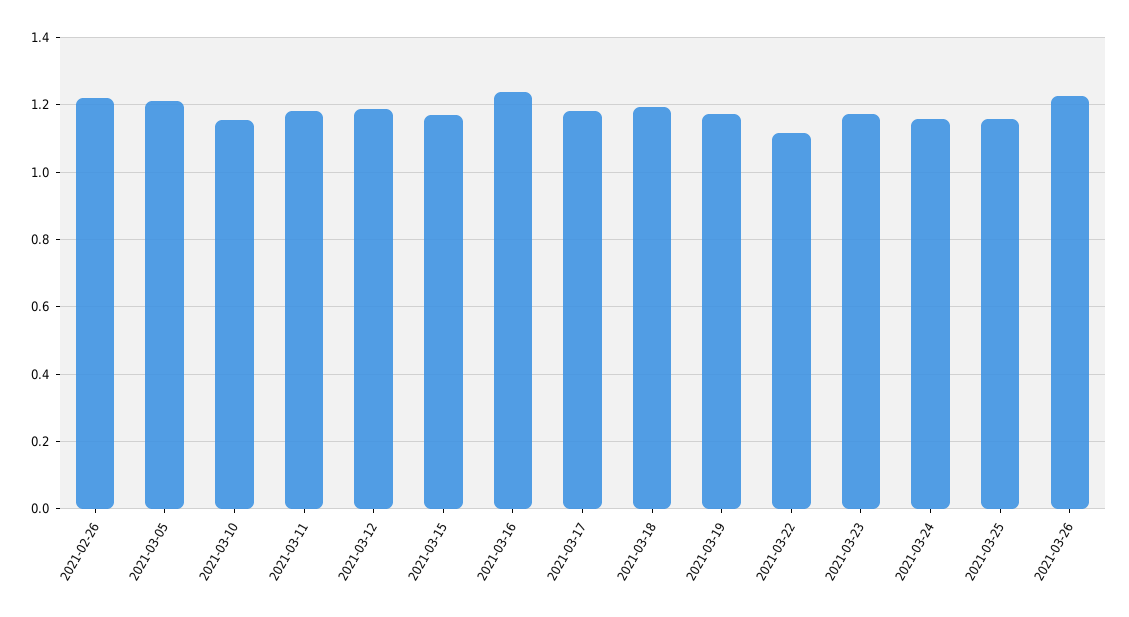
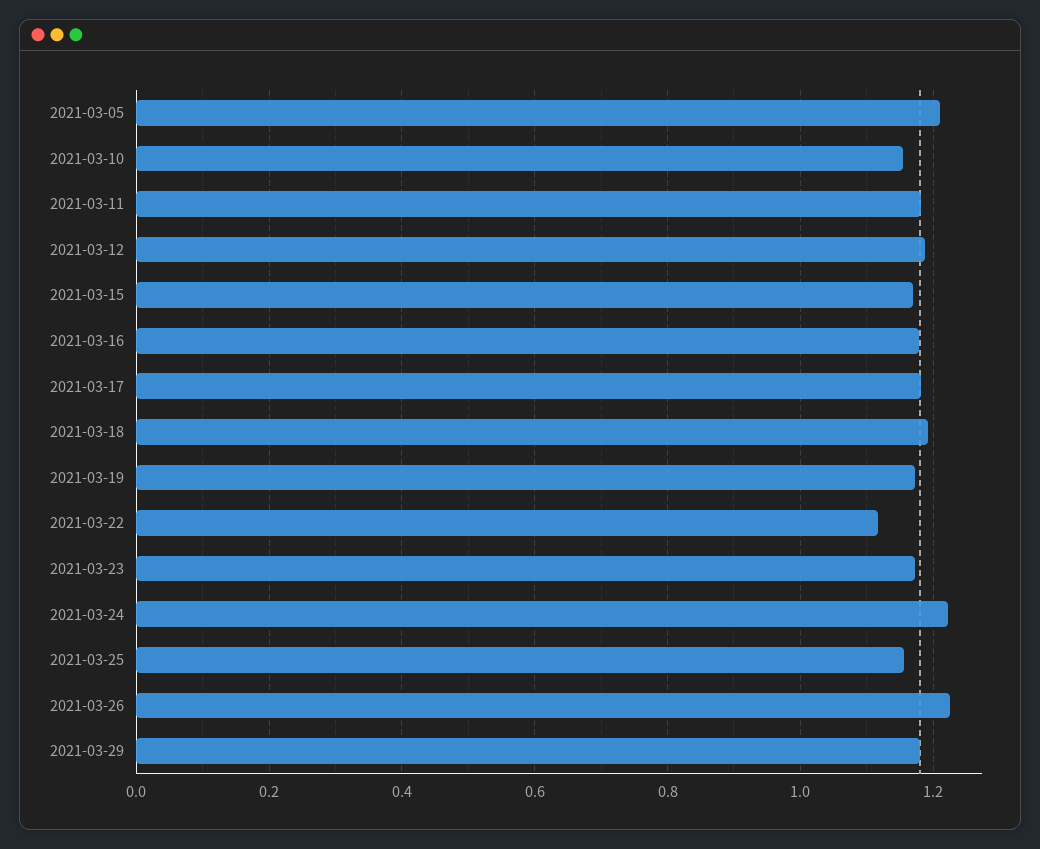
2021-02-26: 1.22 -> none
2021-03-16: 1.24 -> 1.18
2021-03-24: 1.16 -> 1.22
2021-03-29: none -> 1.18

